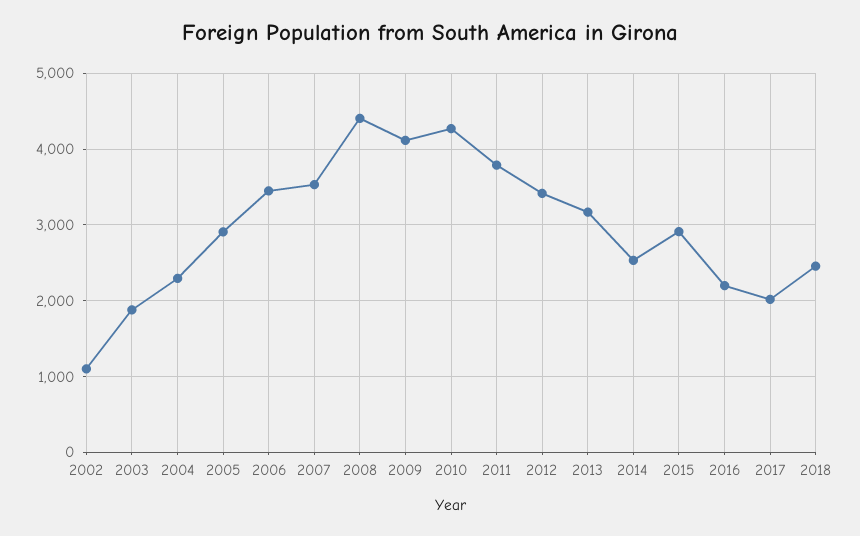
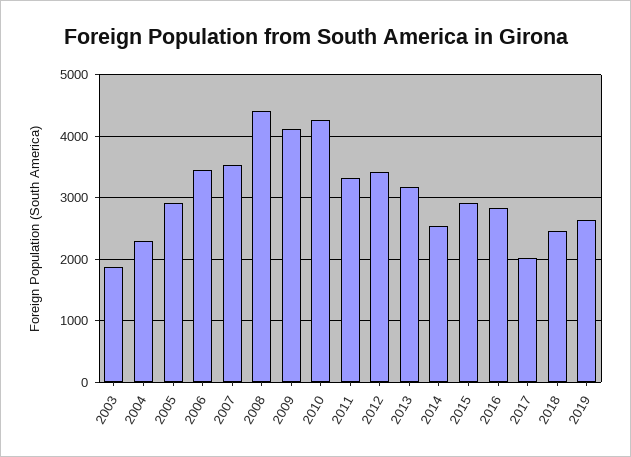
2002: 1100 -> none
2011: 3800 -> 3300
2016: 2200 -> 2800
2019: none -> 2600

